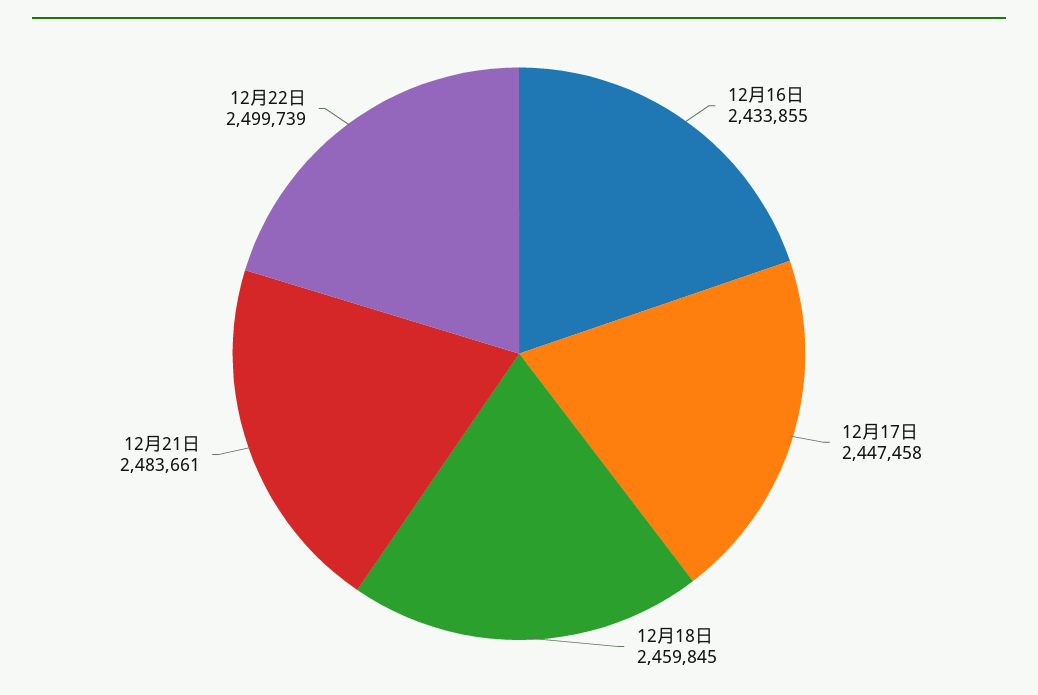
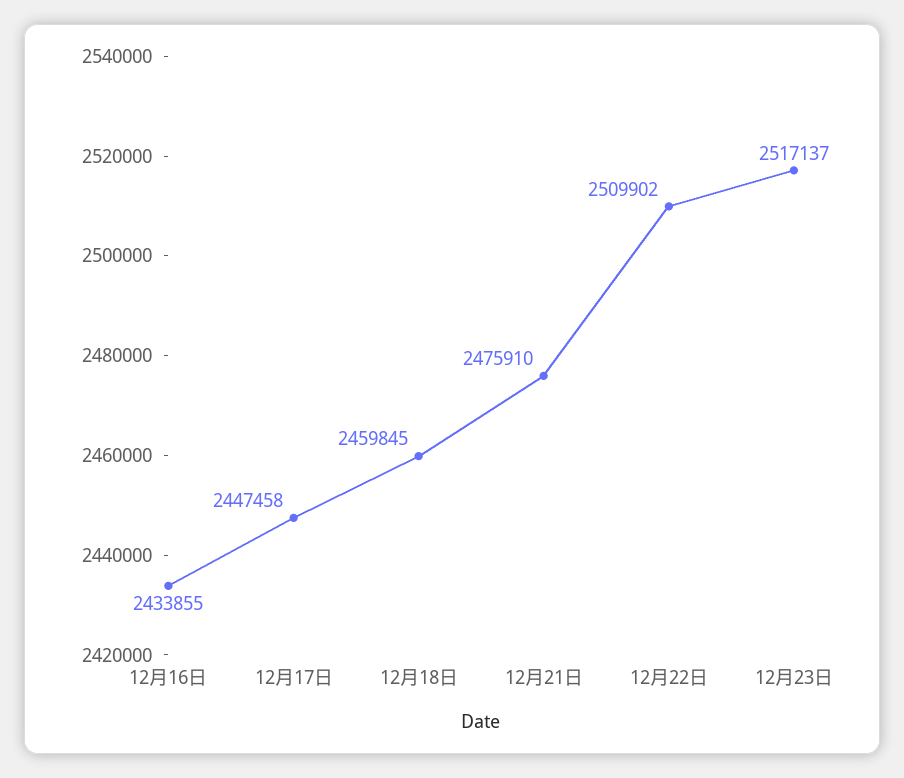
12月21日: 2483661 -> 2475910
12月22日: 2499739 -> 2509902
12月23日: none -> 2517137

